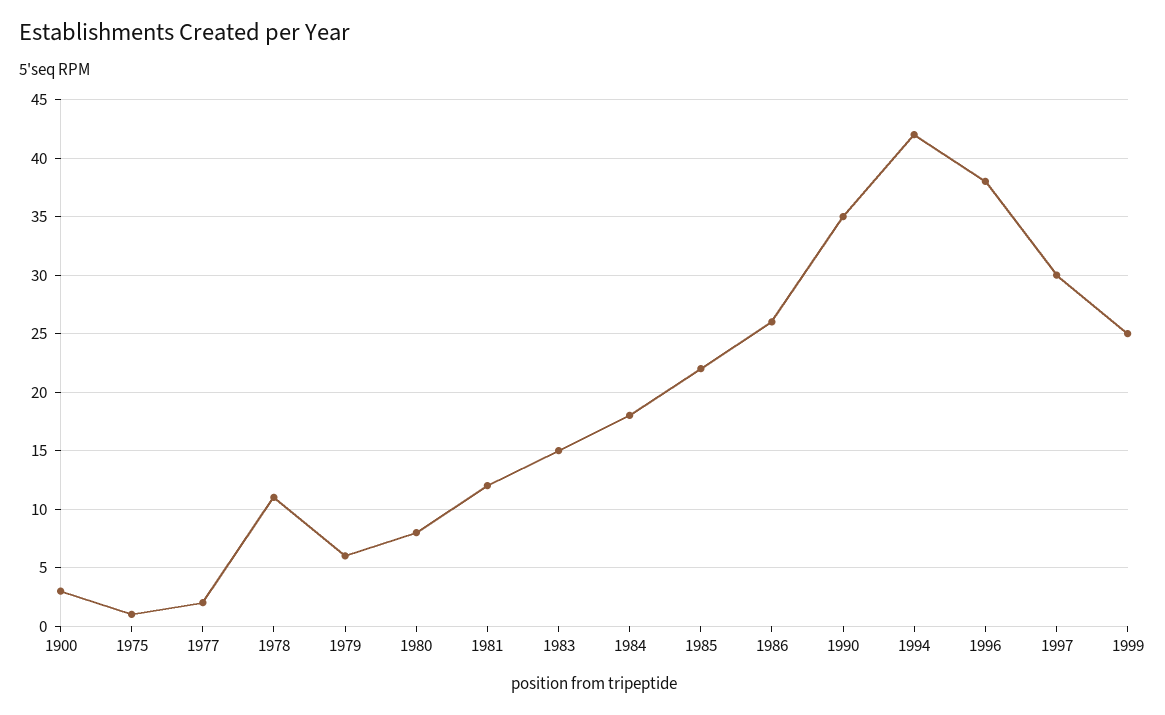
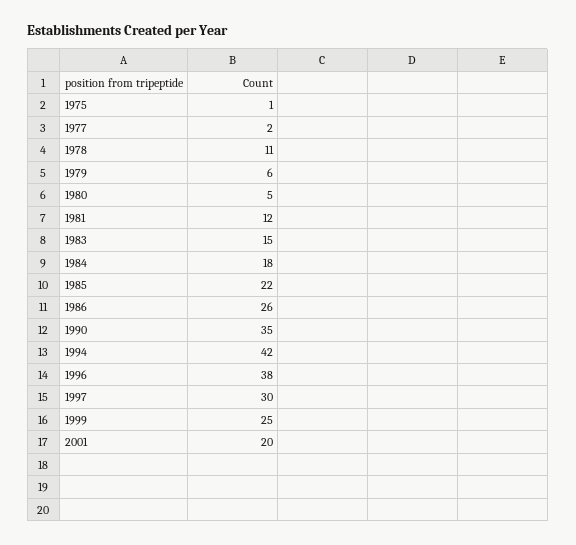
1900: 3 -> none
1980: 8 -> 5
2001: none -> 20

